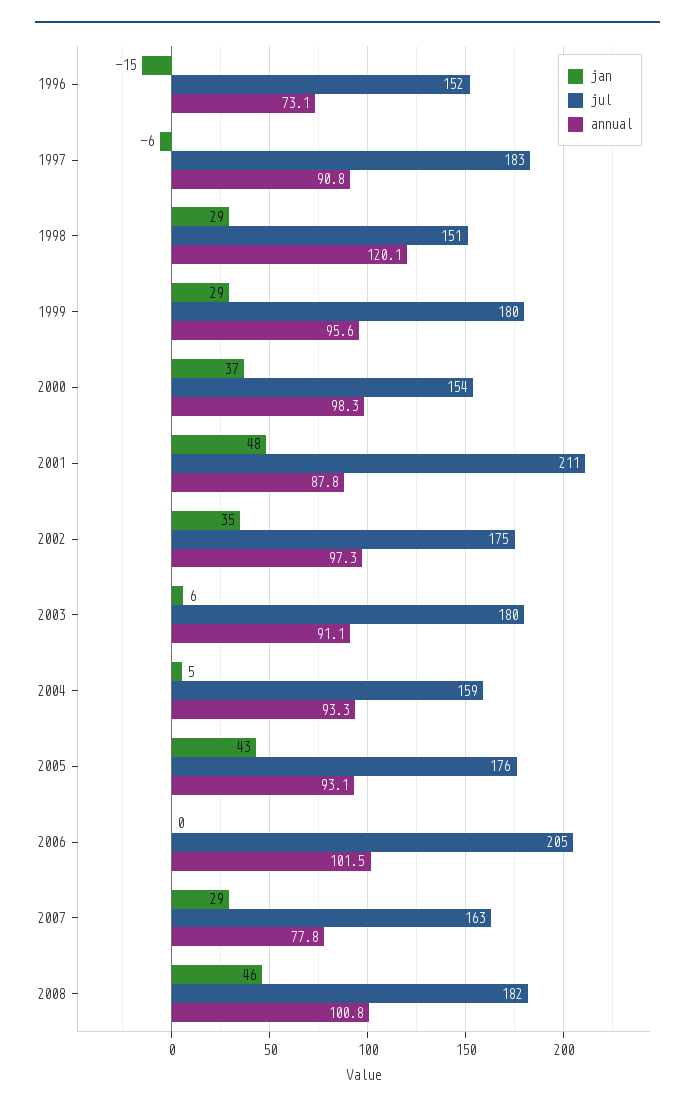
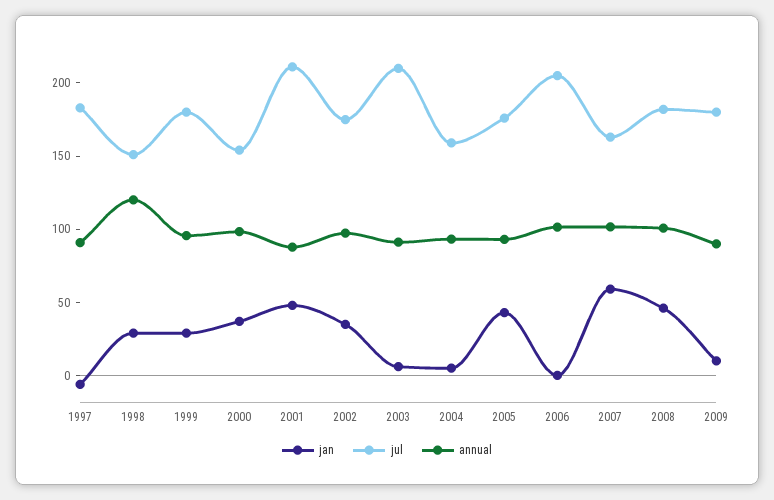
jan, 1996: -15 -> none
jul, 1996: 152 -> none
annual, 1996: 73.1 -> none
jul, 2003: 180 -> 210
jan, 2007: 29 -> 60
annual, 2007: 77.8 -> 100
jan, 2009: none -> 10
jul, 2009: none -> 180
annual, 2009: none -> 90

